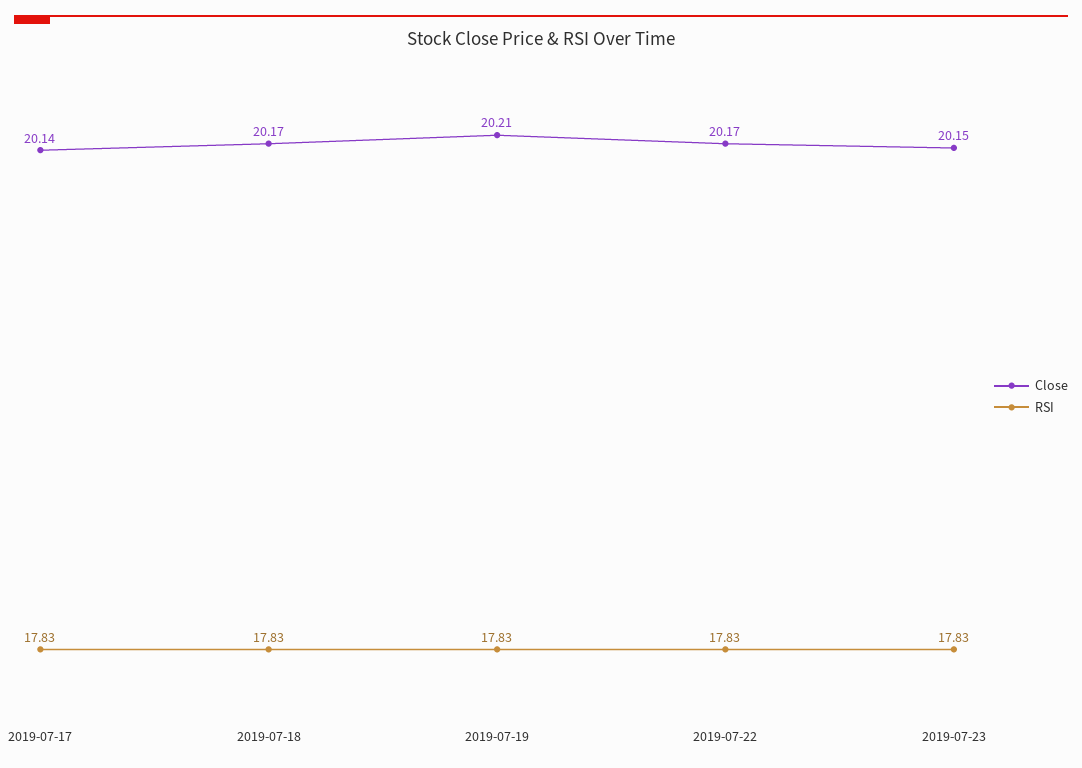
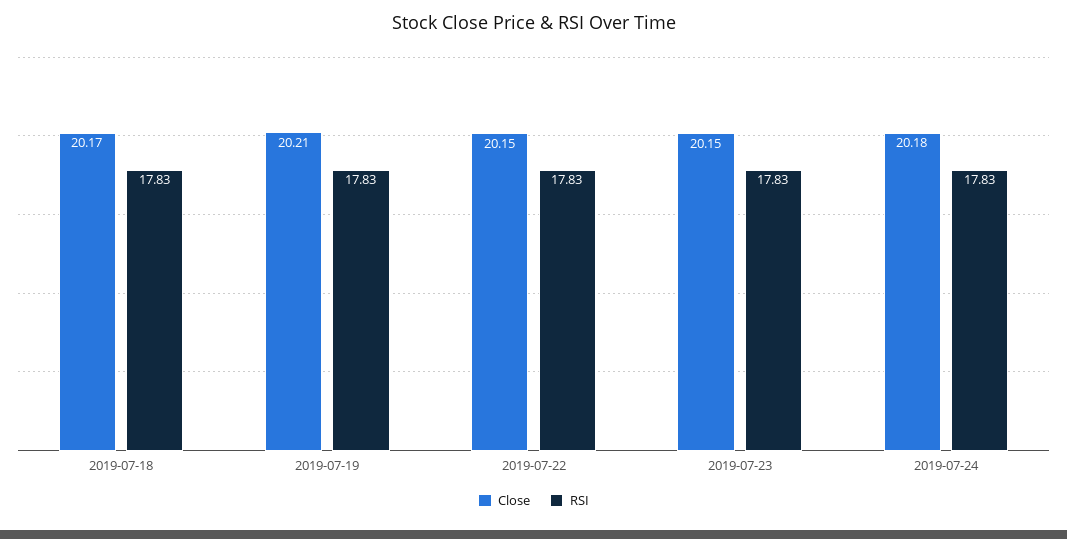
Close, 2019-07-17: 20.14 -> none
RSI, 2019-07-17: 17.83 -> none
Close, 2019-07-22: 20.17 -> 20.15
Close, 2019-07-24: none -> 20.18
RSI, 2019-07-24: none -> 17.83

